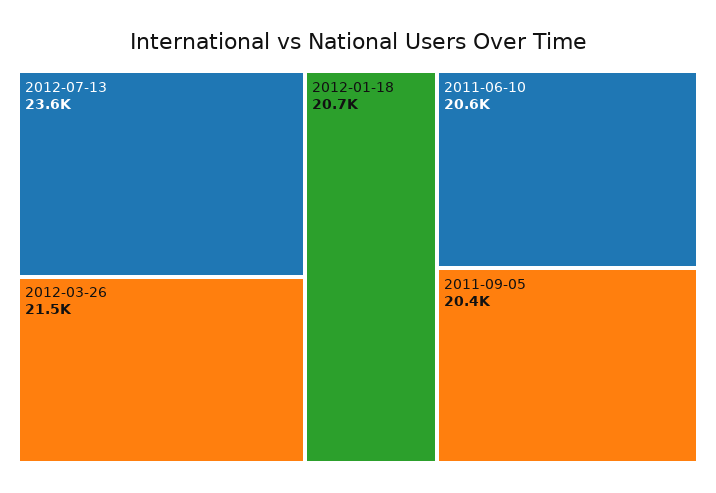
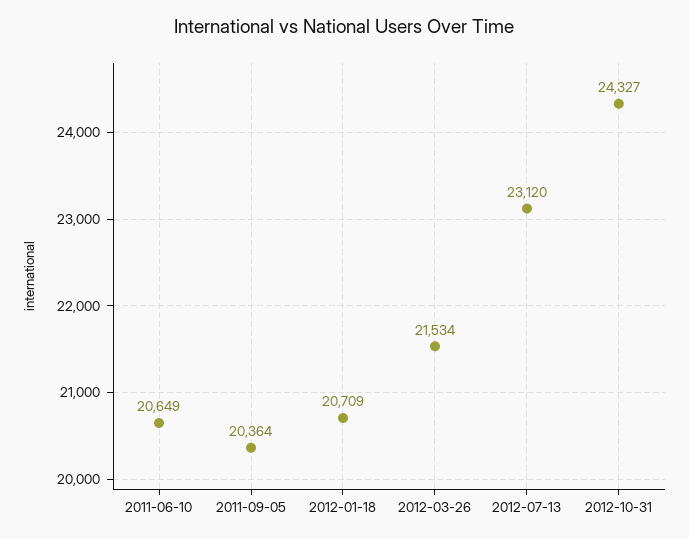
2012-07-13: 23600 -> 23120
2012-10-31: none -> 24327

